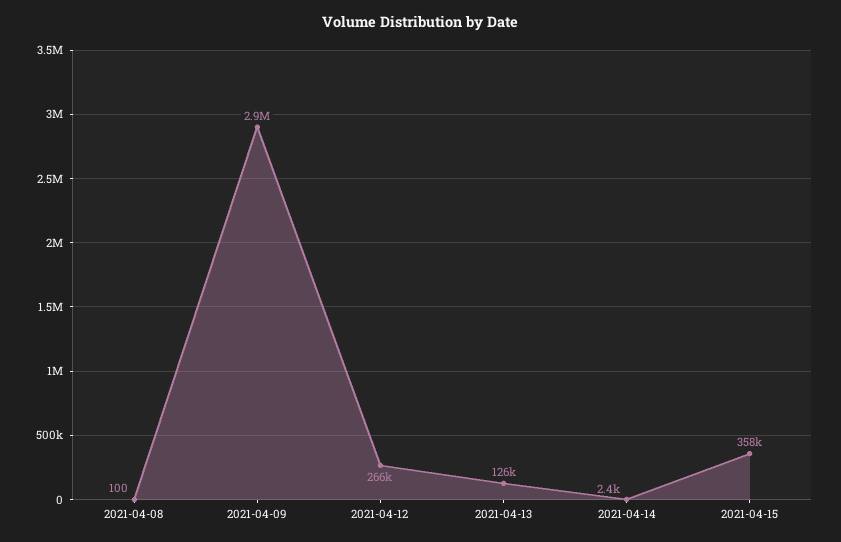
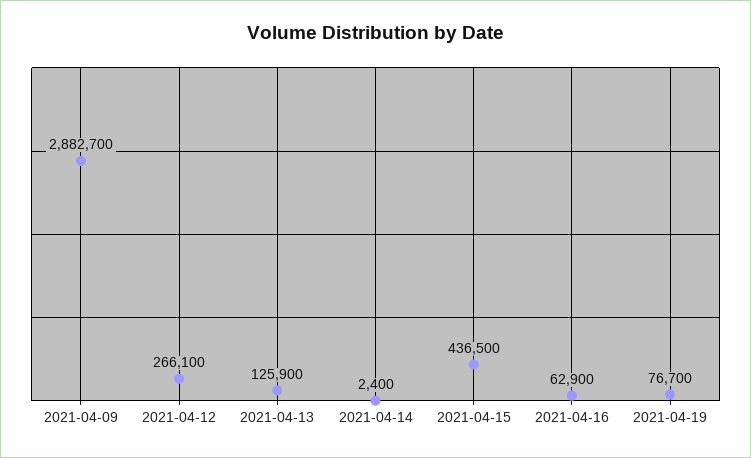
2021-04-08: 100 -> none
2021-04-15: 358000 -> 436500
2021-04-16: none -> 62900
2021-04-19: none -> 76700

